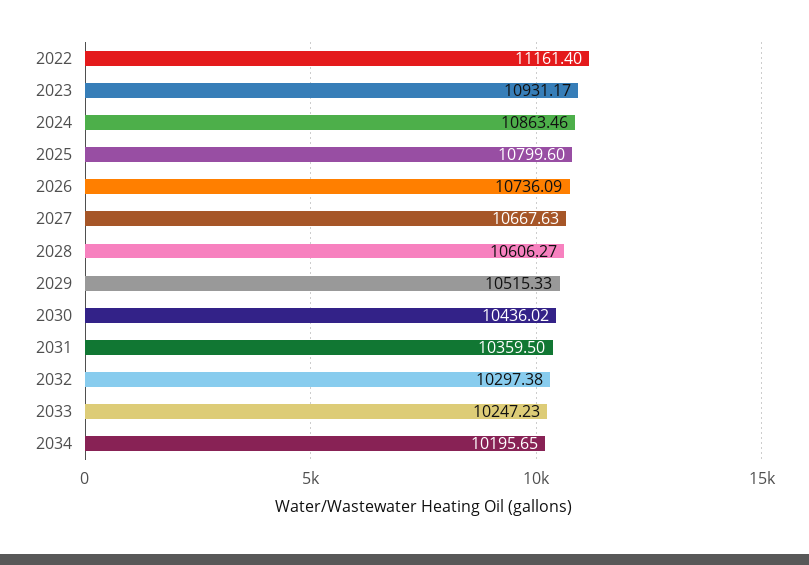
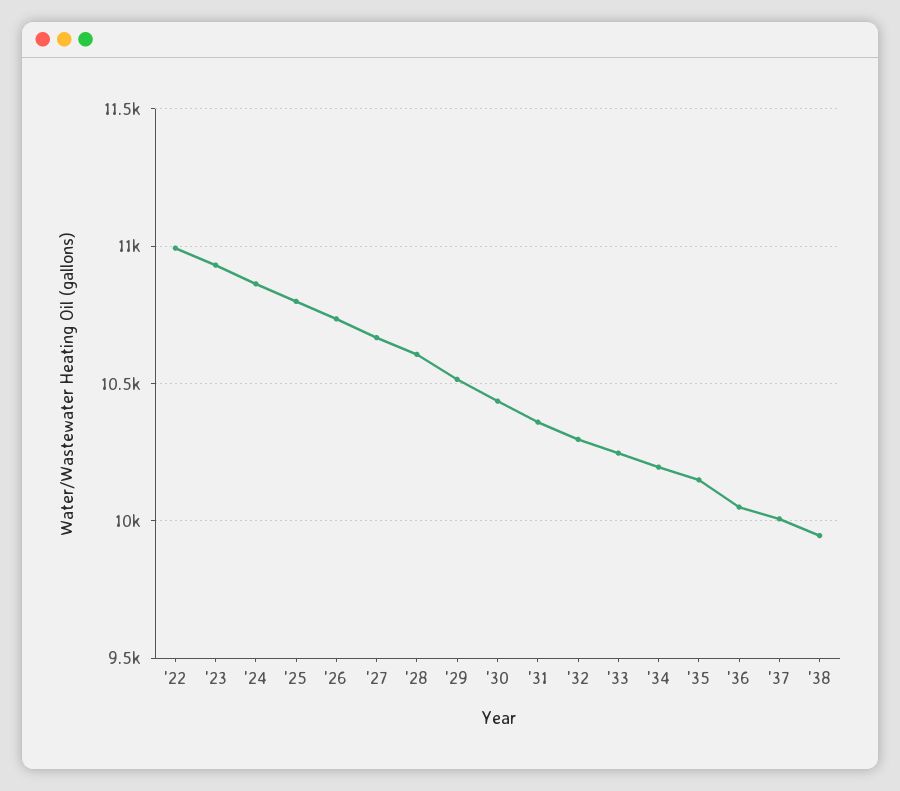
2022: 11161.4 -> 11000
'35: none -> 10150
'36: none -> 10050
'37: none -> 10000
'38: none -> 9950

